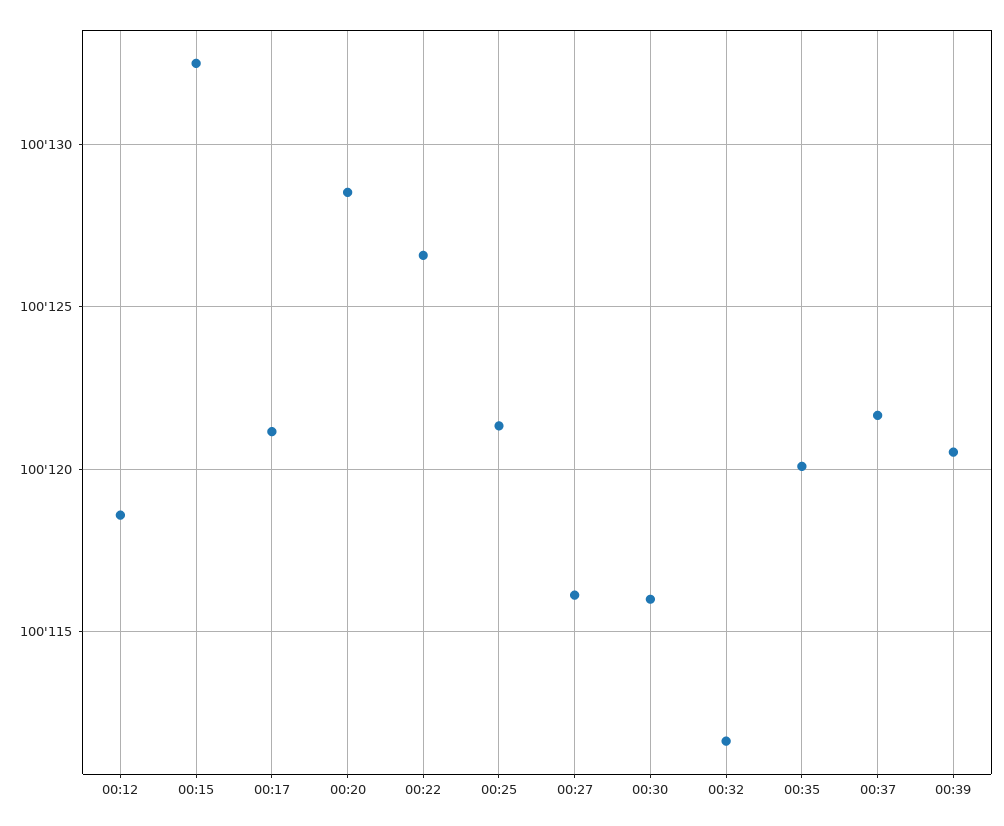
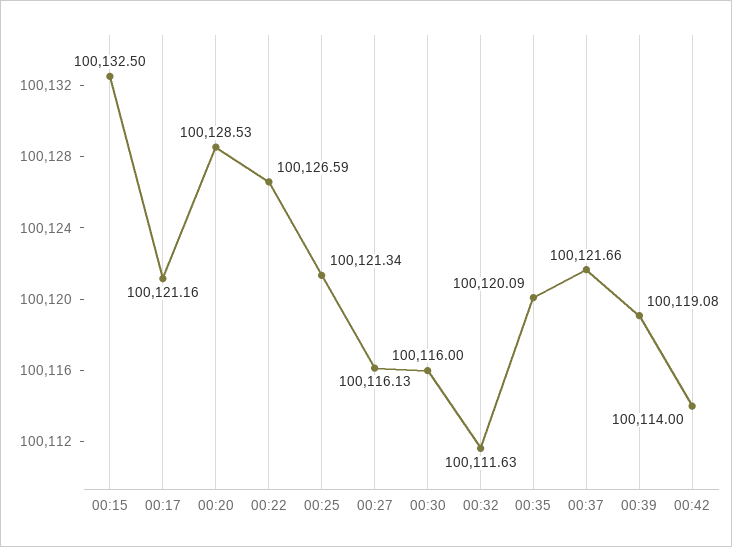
00:12: 100118.5 -> none
00:39: 100120.5 -> 100119.08
00:42: none -> 100114

